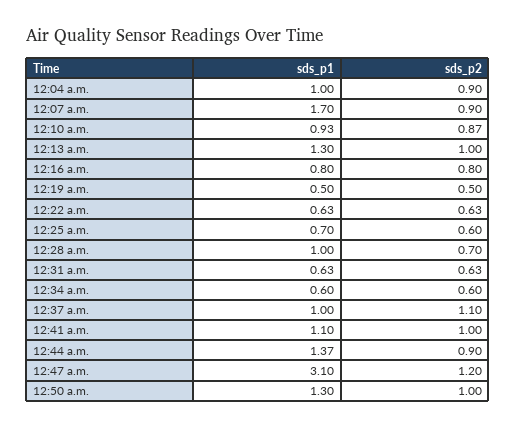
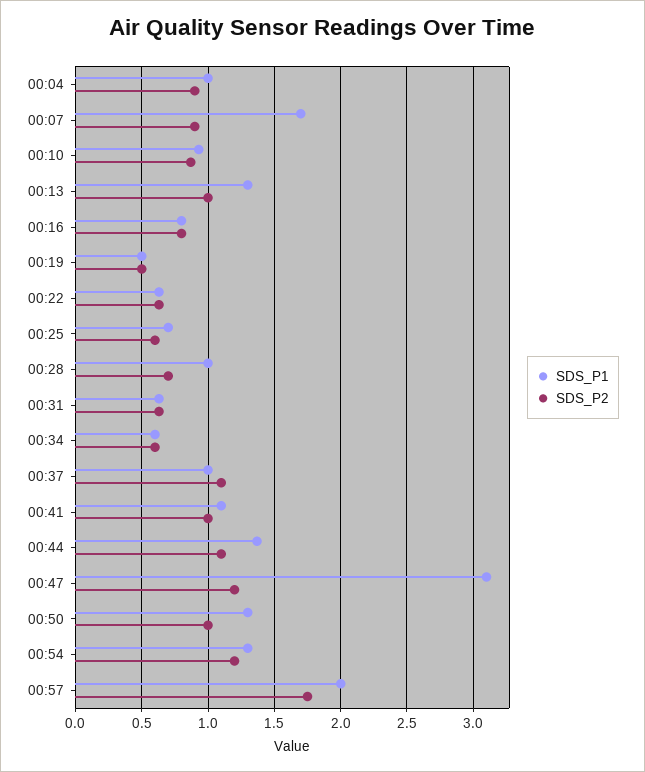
sds_p2, 12:44 a.m.: 0.9 -> 1.1
sds_p1, 00:54: none -> 1.3
sds_p2, 00:54: none -> 1.2
sds_p1, 00:57: none -> 2
sds_p2, 00:57: none -> 1.75

